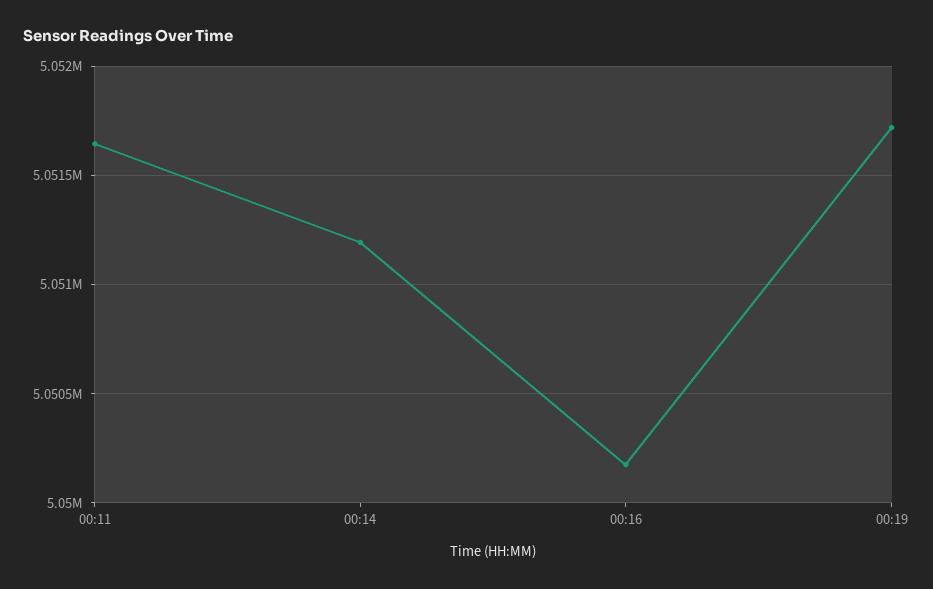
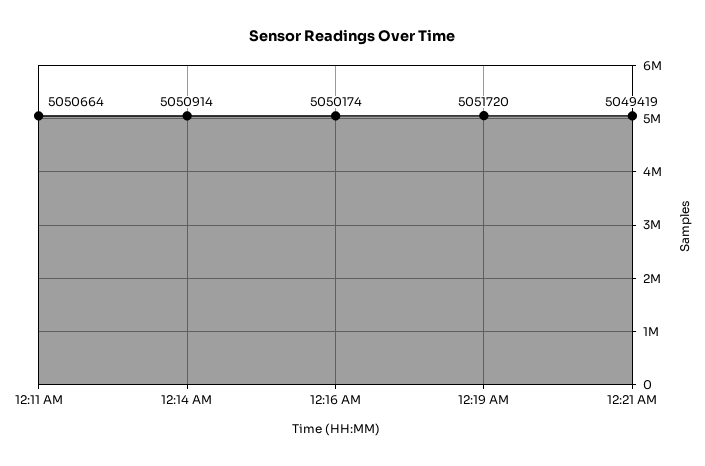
00:11: 5051650 -> 5050664
00:14: 5051200 -> 5050914
12:21 AM: none -> 5049419

